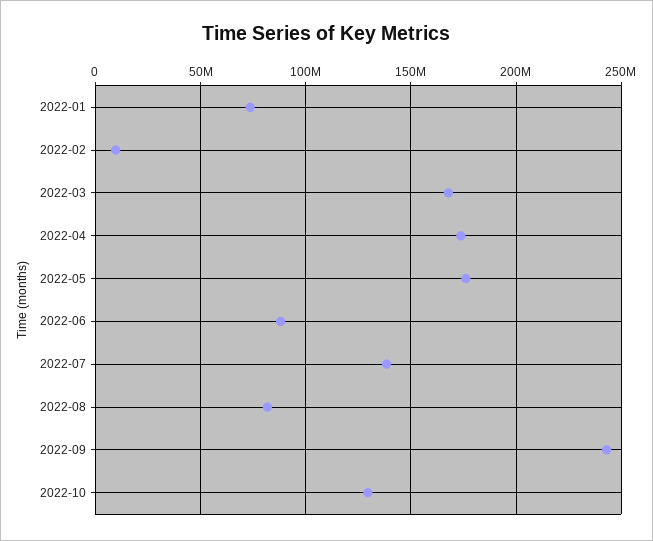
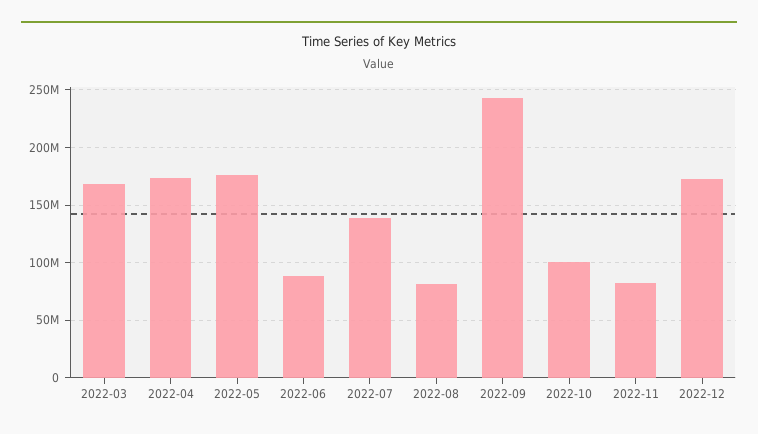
2022-01: 75000000 -> none
2022-02: 10000000 -> none
2022-10: 130000000 -> 100000000
2022-11: none -> 80000000
2022-12: none -> 170000000

